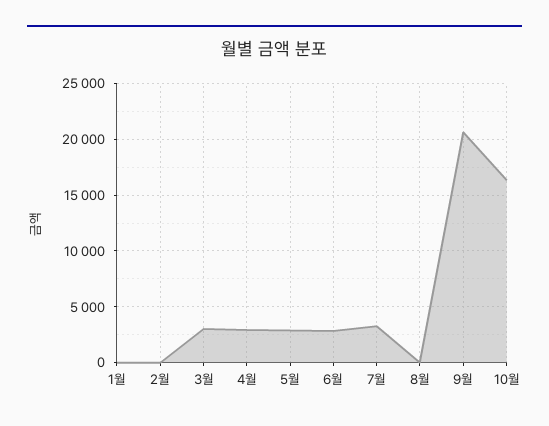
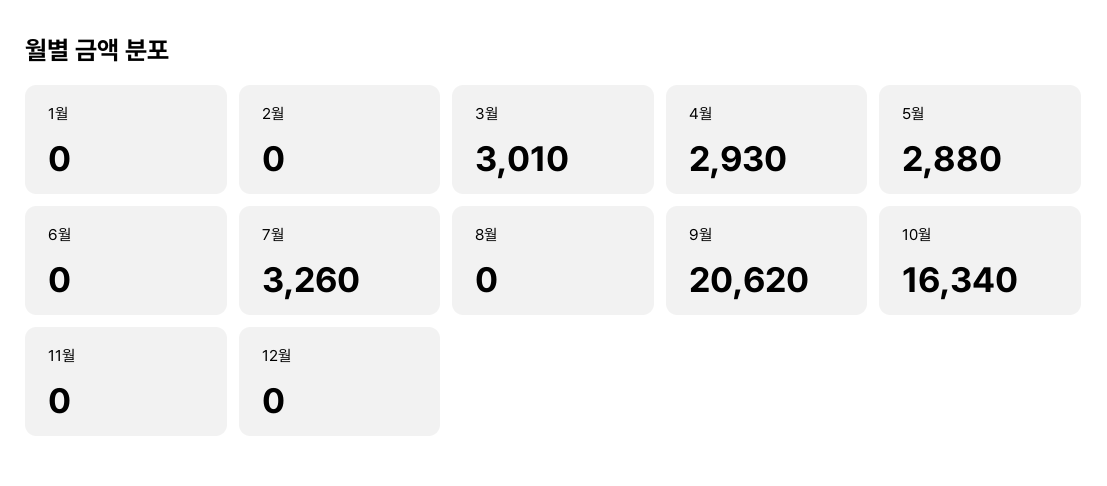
6월: 3000 -> 0
11월: none -> 0
12월: none -> 0

